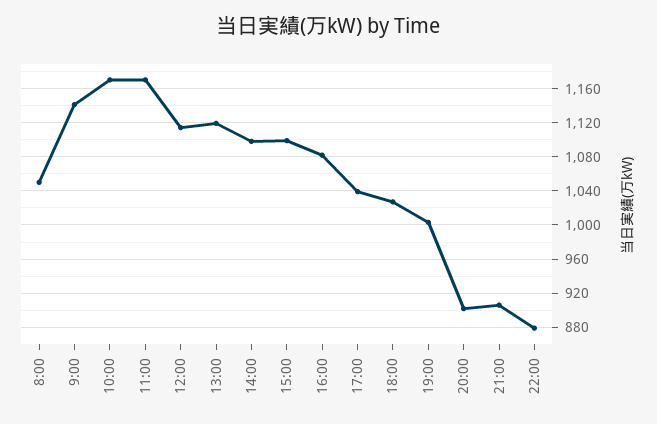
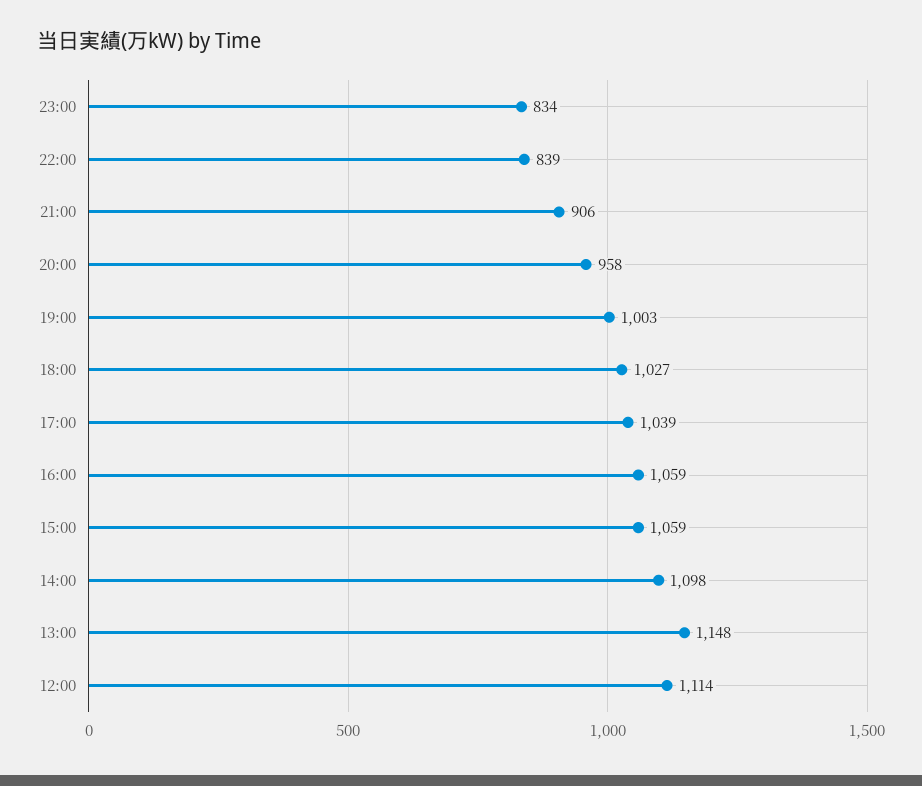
8:00: 1050 -> none
9:00: 1140 -> none
10:00: 1170 -> none
11:00: 1170 -> none
13:00: 1120 -> 1148
15:00: 1100 -> 1059
16:00: 1080 -> 1059
20:00: 900 -> 958
22:00: 880 -> 839
23:00: none -> 834

